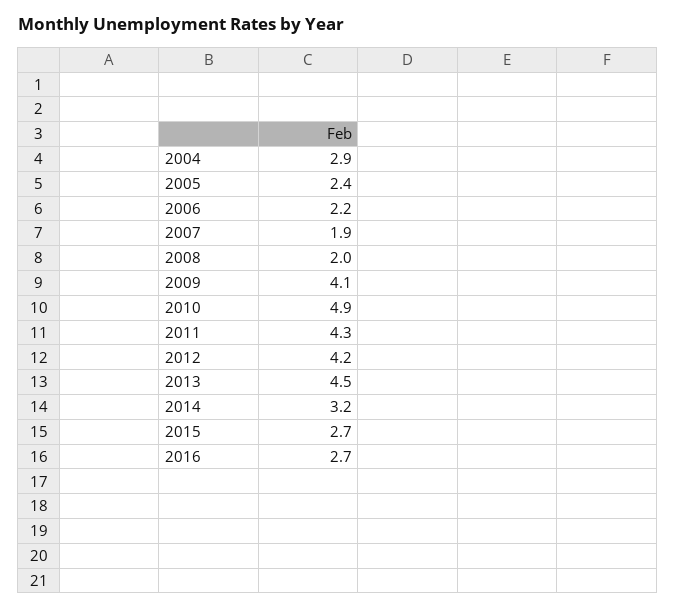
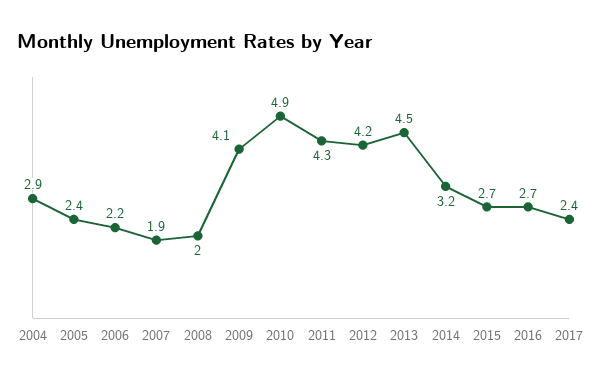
2017: none -> 2.4

